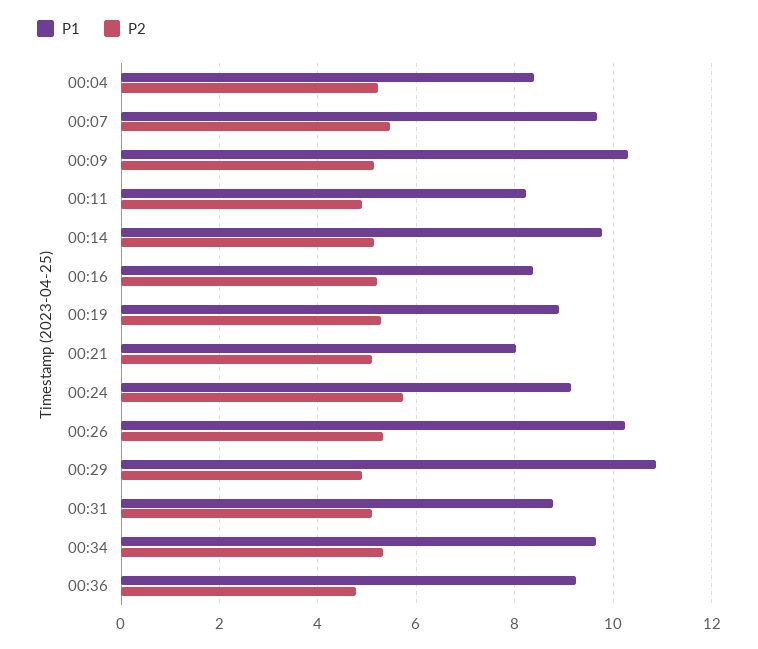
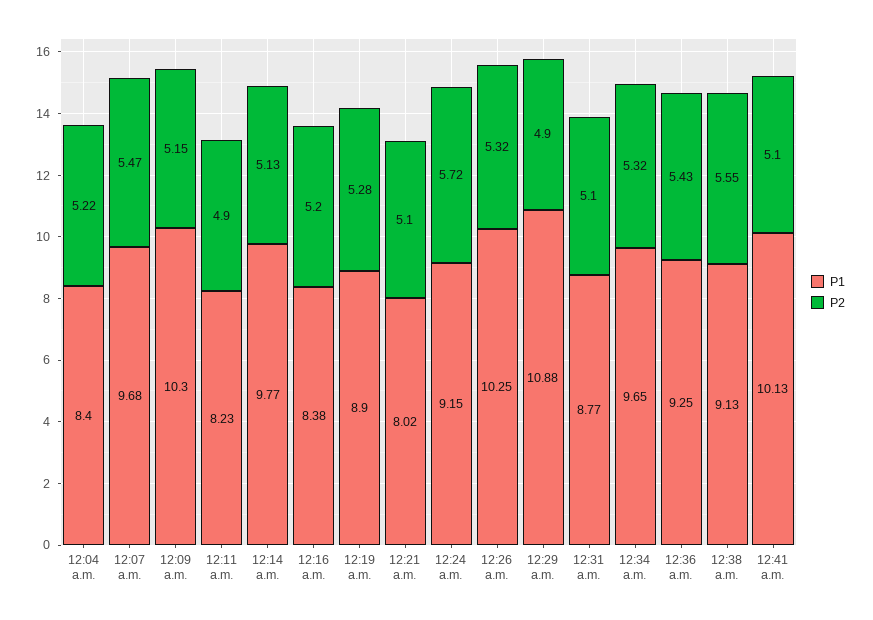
P2, 00:36: 4.8 -> 5.43
P1, 12:38 a.m.: none -> 9.13
P2, 12:38 a.m.: none -> 5.55
P1, 12:41 a.m.: none -> 10.13
P2, 12:41 a.m.: none -> 5.1

